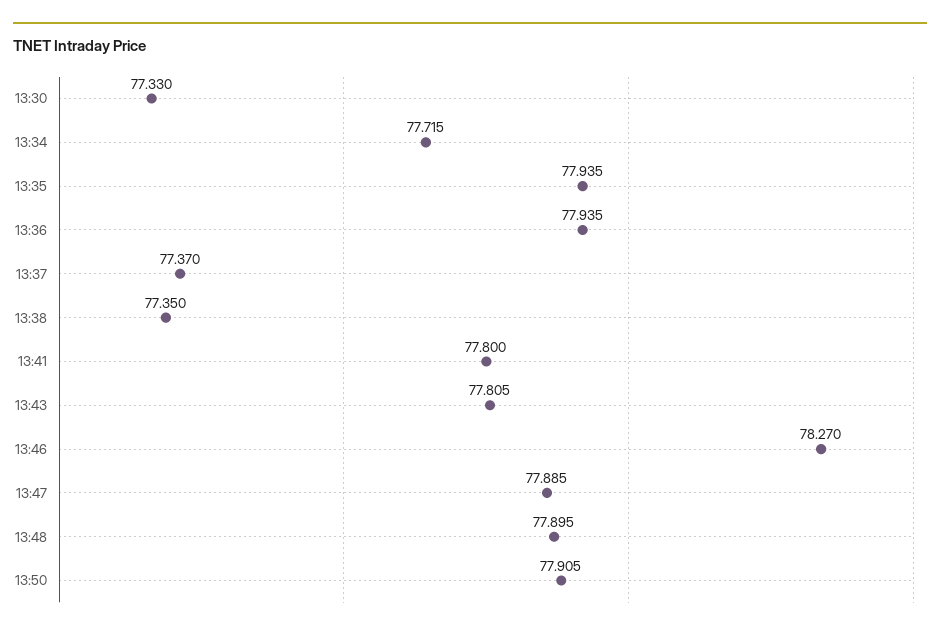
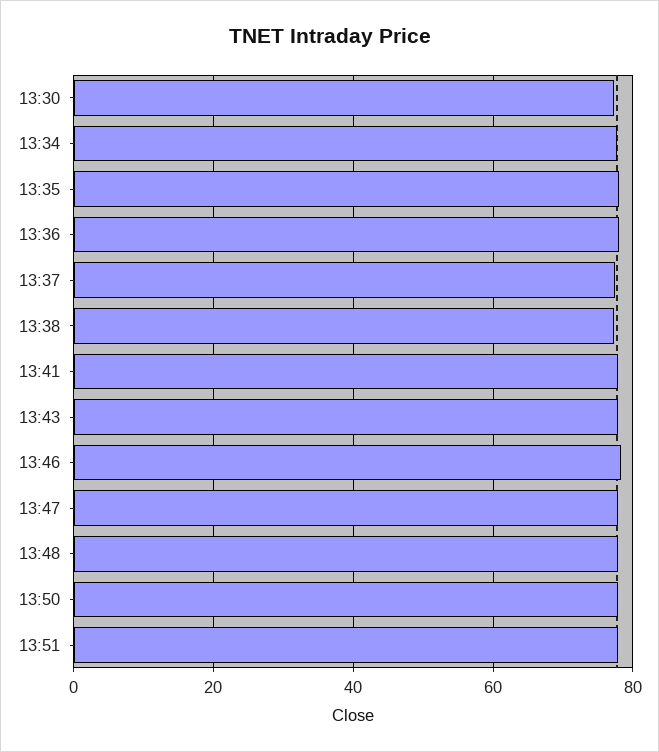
13:51: none -> 78

